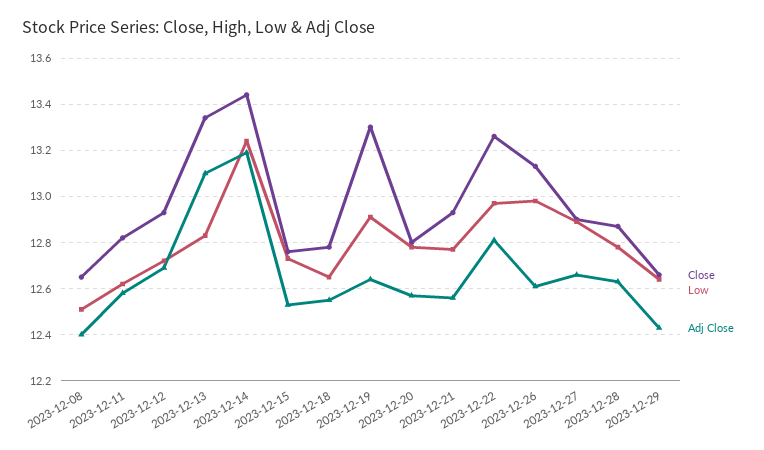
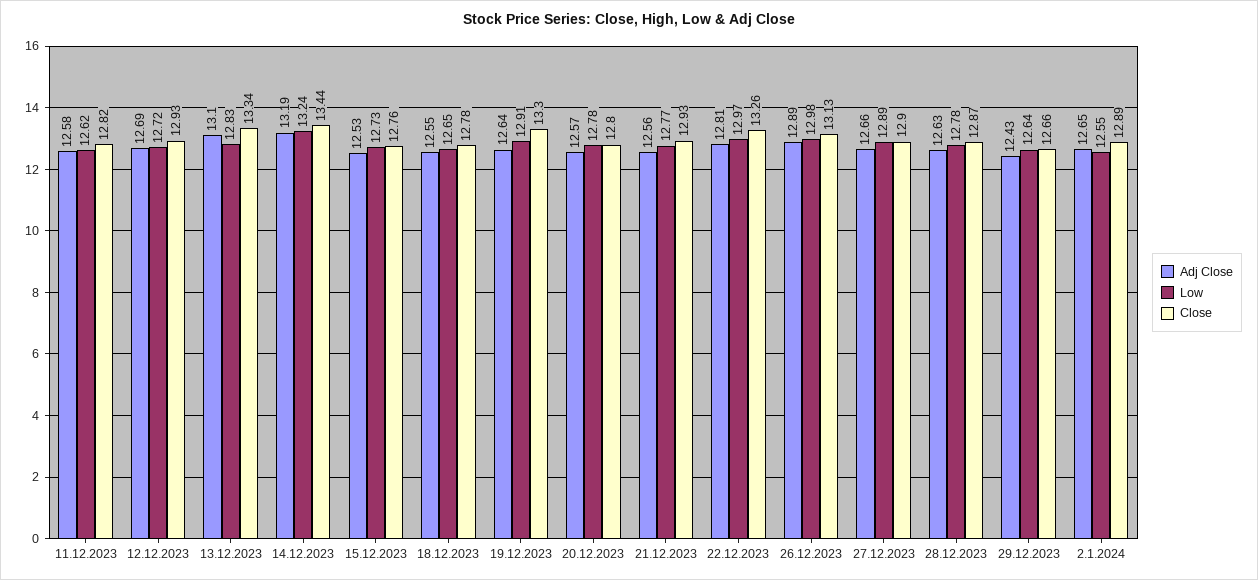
Close, 2023-12-08: 12.65 -> none
Low, 2023-12-08: 12.5 -> none
Adj Close, 2023-12-08: 12.4 -> none
Adj Close, 2023-12-26: 12.6 -> 12.89
Adj Close, 2.1.2024: none -> 12.65
Low, 2.1.2024: none -> 12.55
Close, 2.1.2024: none -> 12.89

